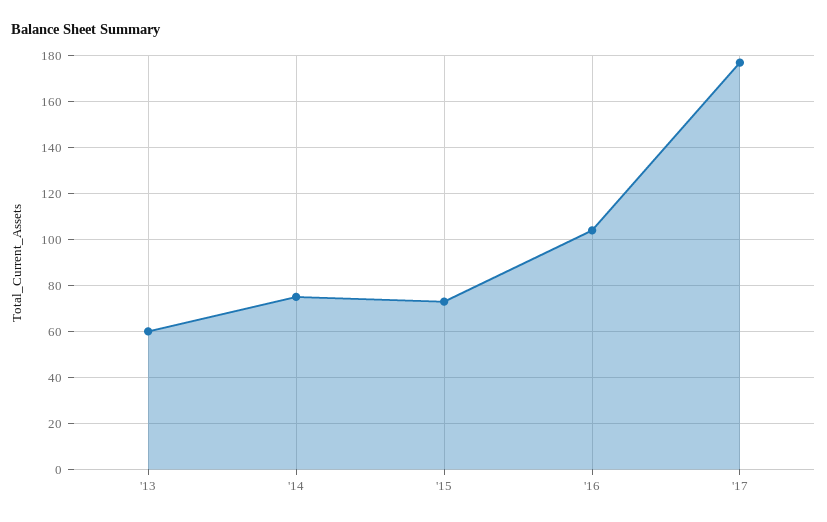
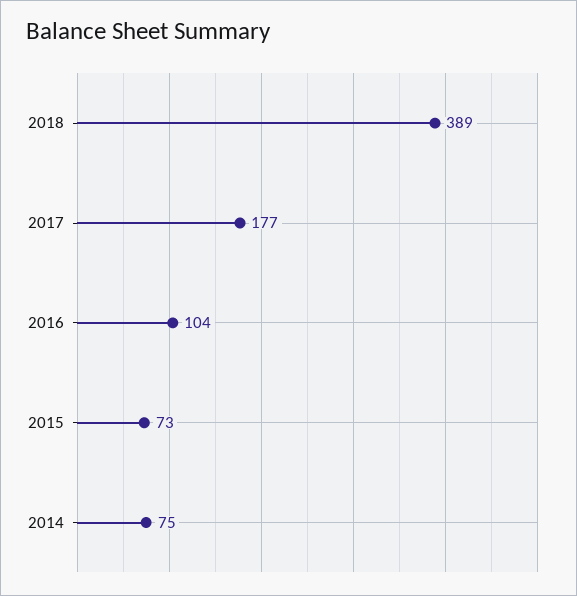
'13: 60 -> none
2018: none -> 389

